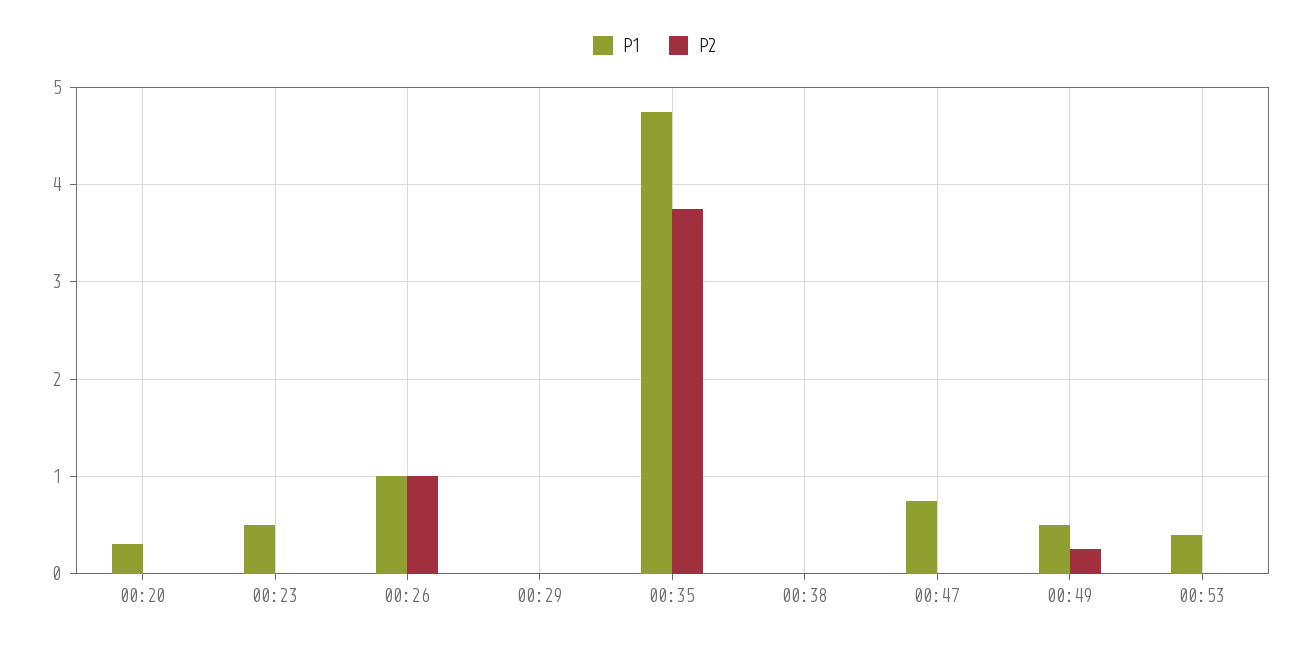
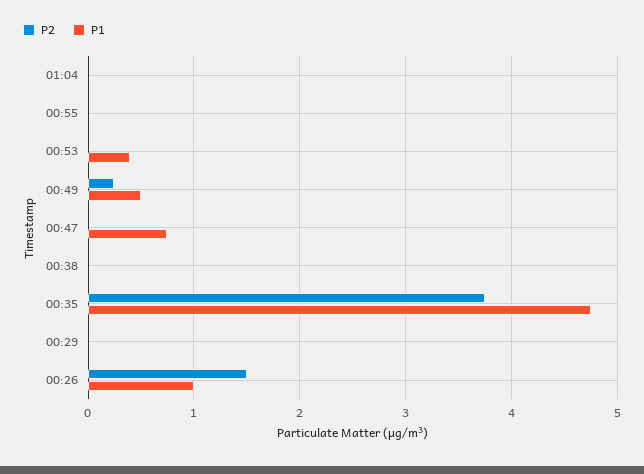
P1, 00:20: 0.3 -> none
P2, 00:20: 0 -> none
P1, 00:23: 0.5 -> none
P2, 00:23: 0 -> none
P2, 00:26: 1 -> 1.5
P2, 01:04: none -> 0
P1, 01:04: none -> 0
P2, 00:55: none -> 0
P1, 00:55: none -> 0

